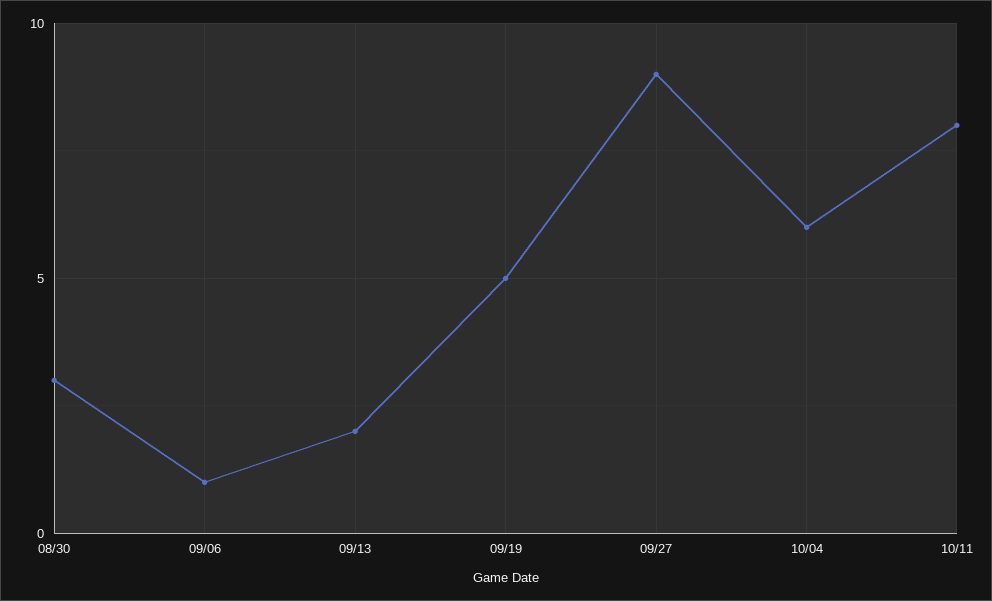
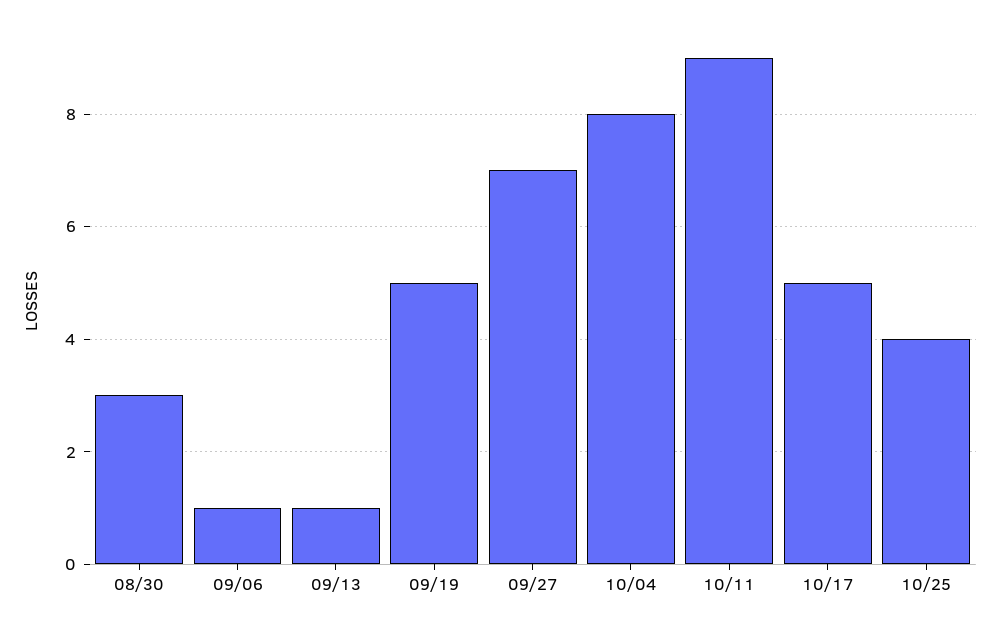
09/13: 2 -> 1
09/27: 9 -> 7
10/04: 6 -> 8
10/11: 8 -> 9
10/17: none -> 5
10/25: none -> 4

